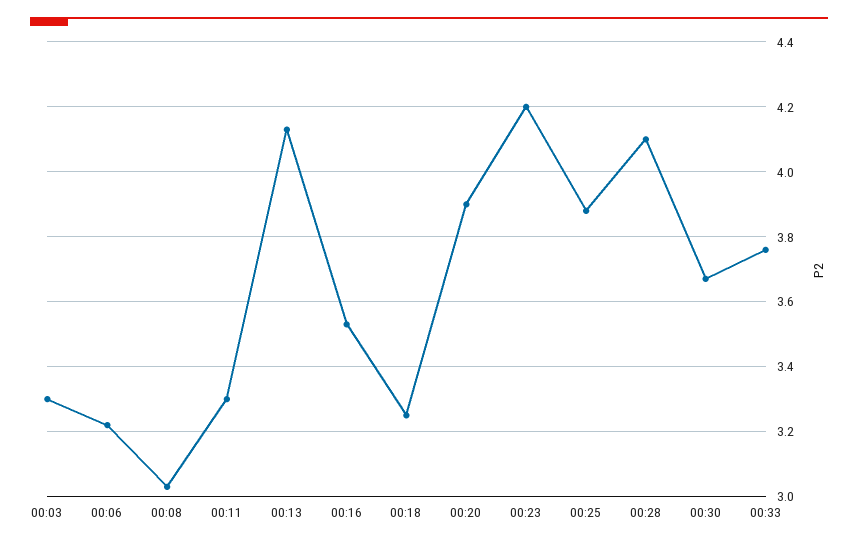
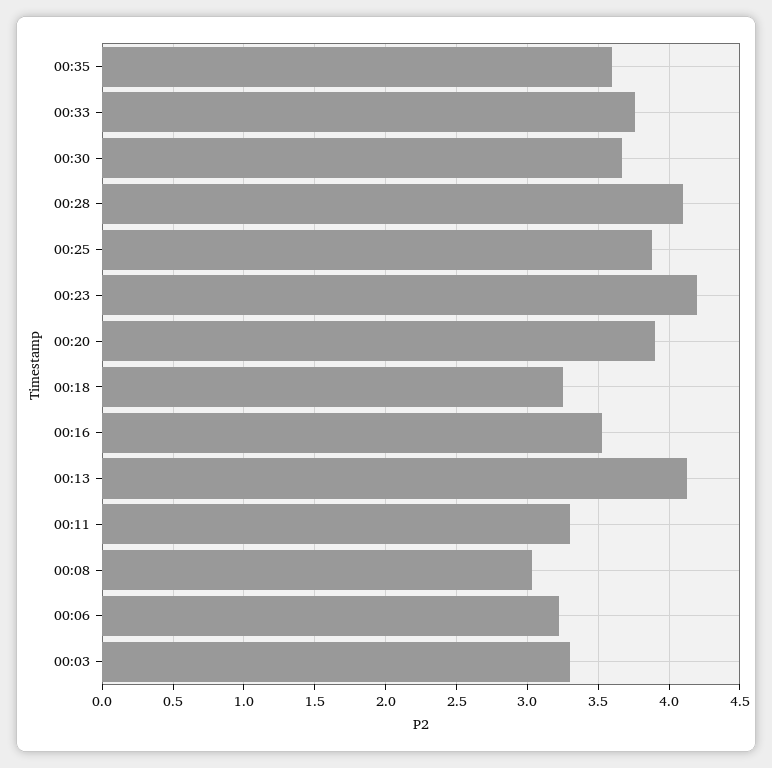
00:35: none -> 3.6

